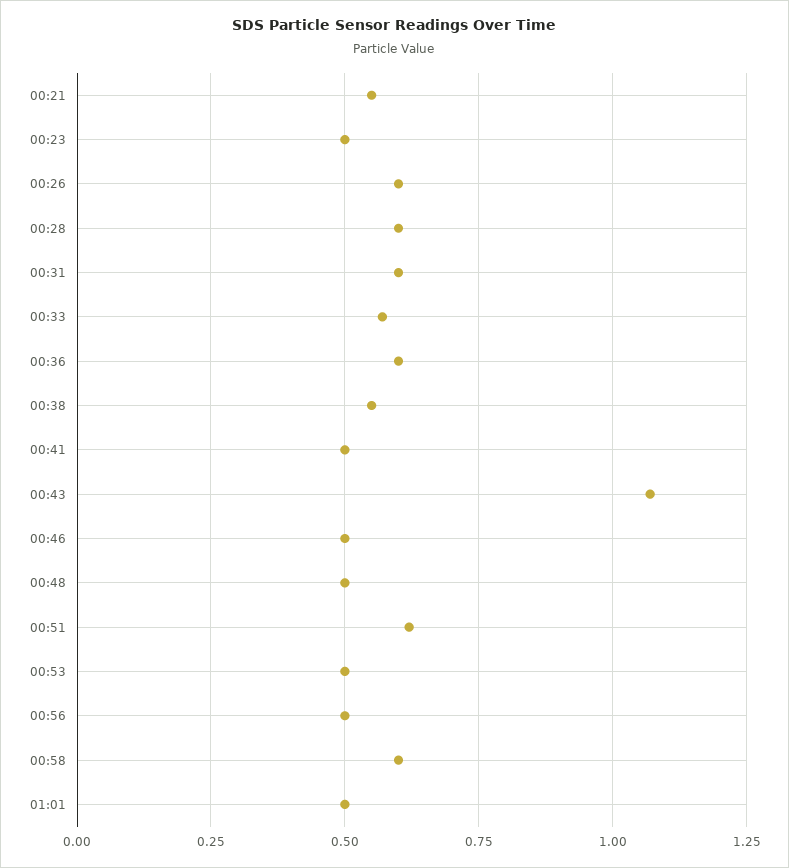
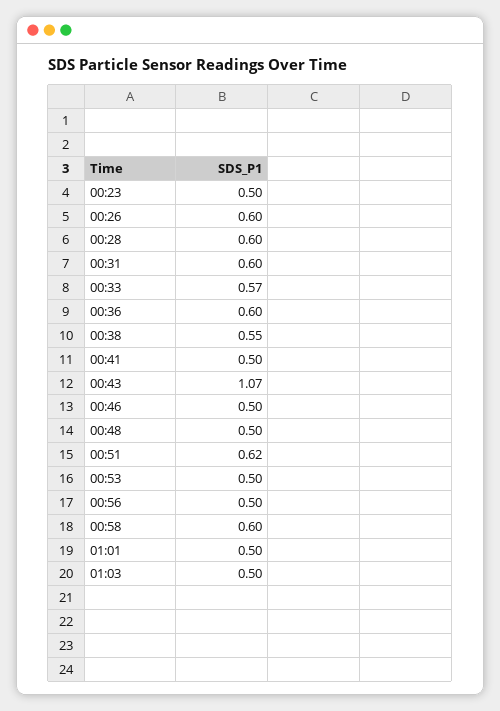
00:21: 0.55 -> none
01:03: none -> 0.5

